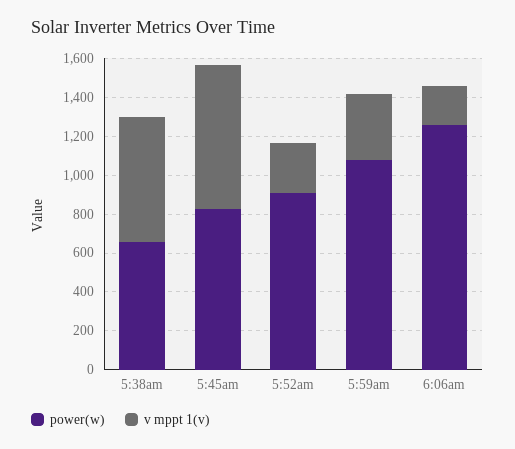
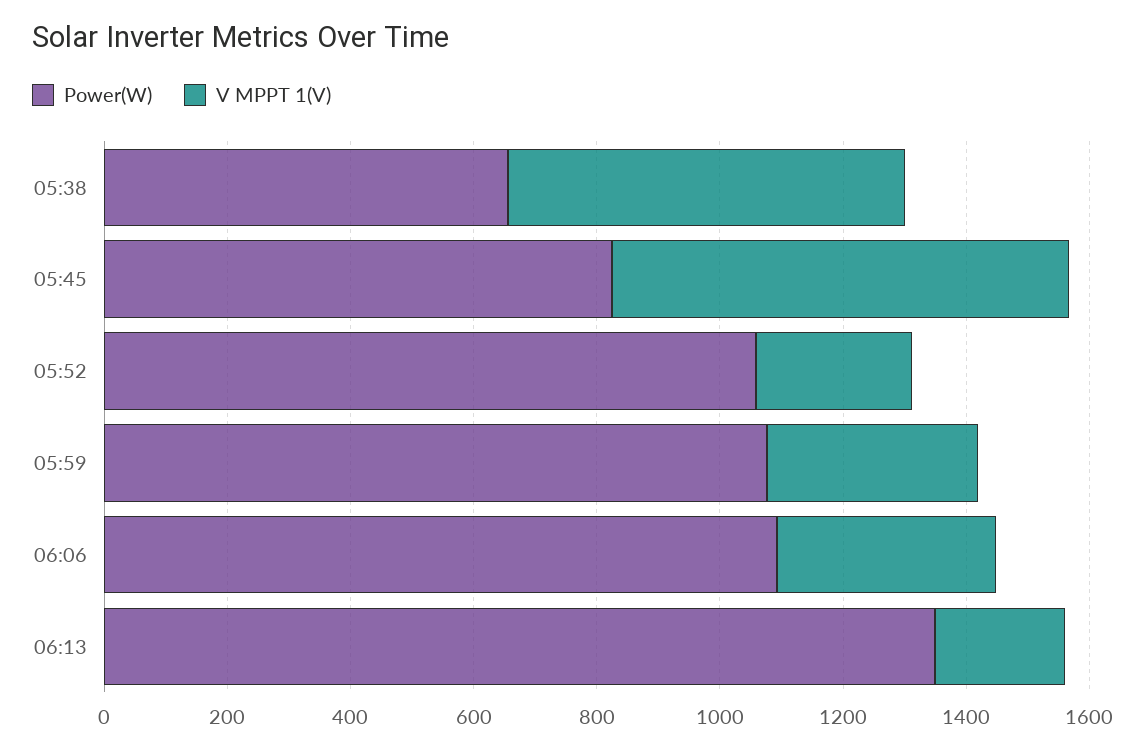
power(w), 5:52am: 900 -> 1050
power(w), 6:06am: 1250 -> 1100
v mppt 1(v), 6:06am: 200 -> 350
power(w), 06:13: none -> 1350
v mppt 1(v), 06:13: none -> 200

